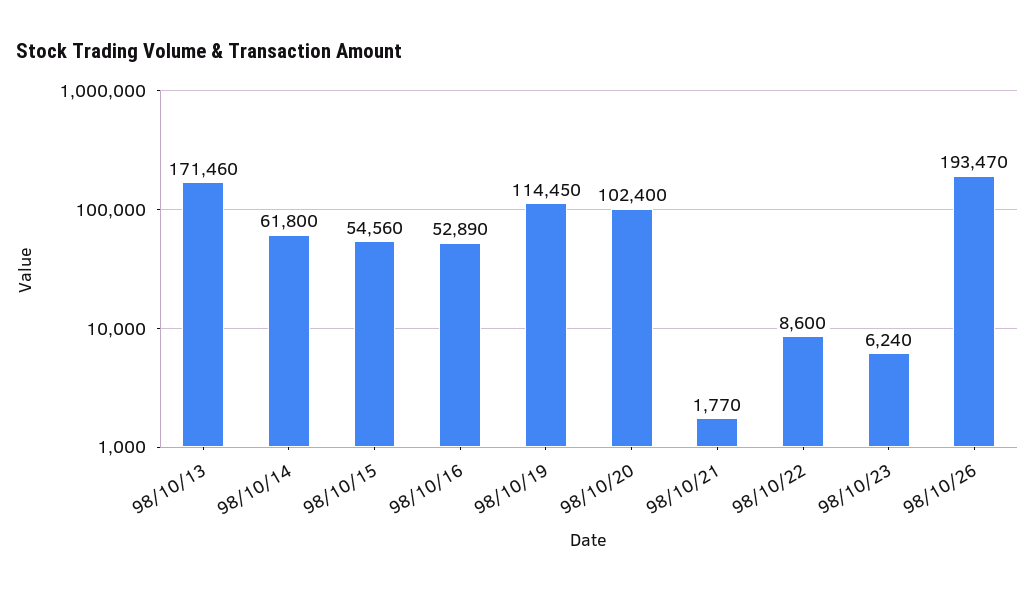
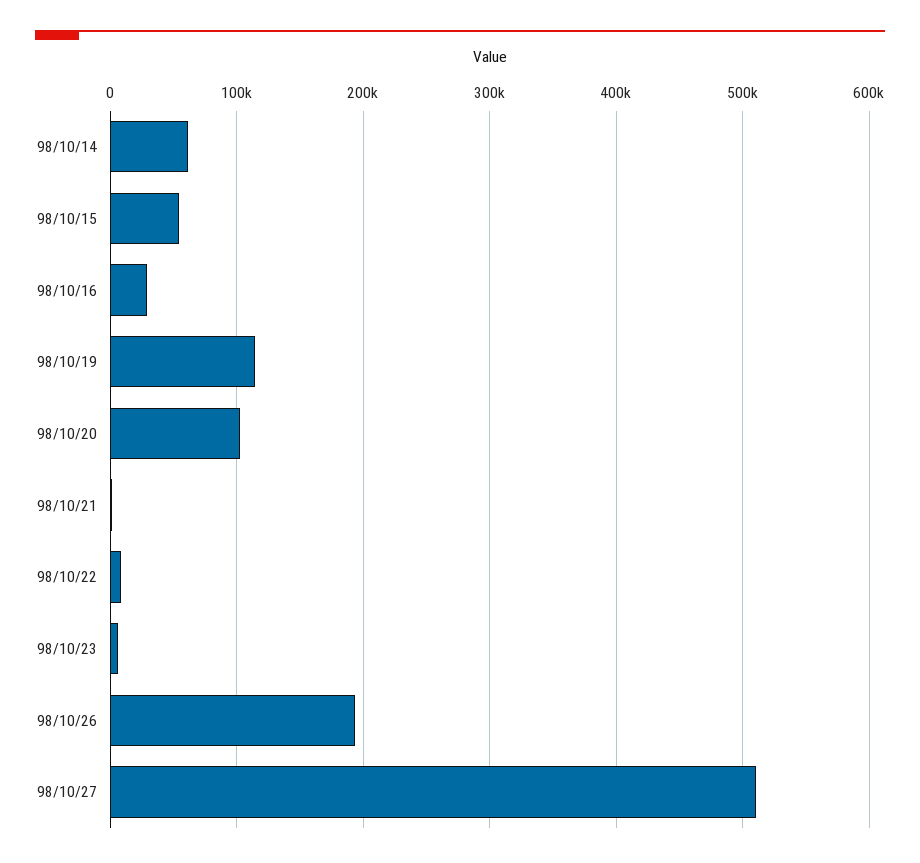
98/10/13: 171460 -> none
98/10/16: 52890 -> 30000
98/10/27: none -> 510000

